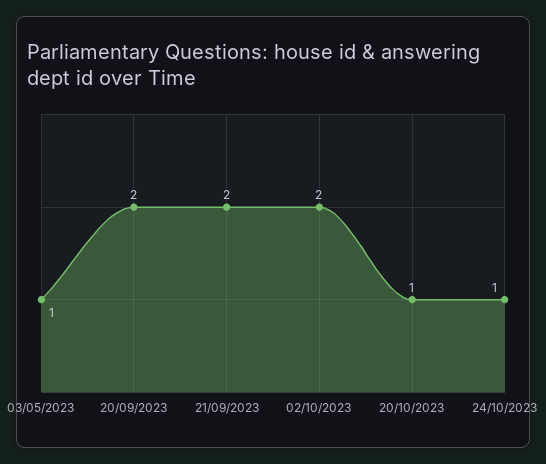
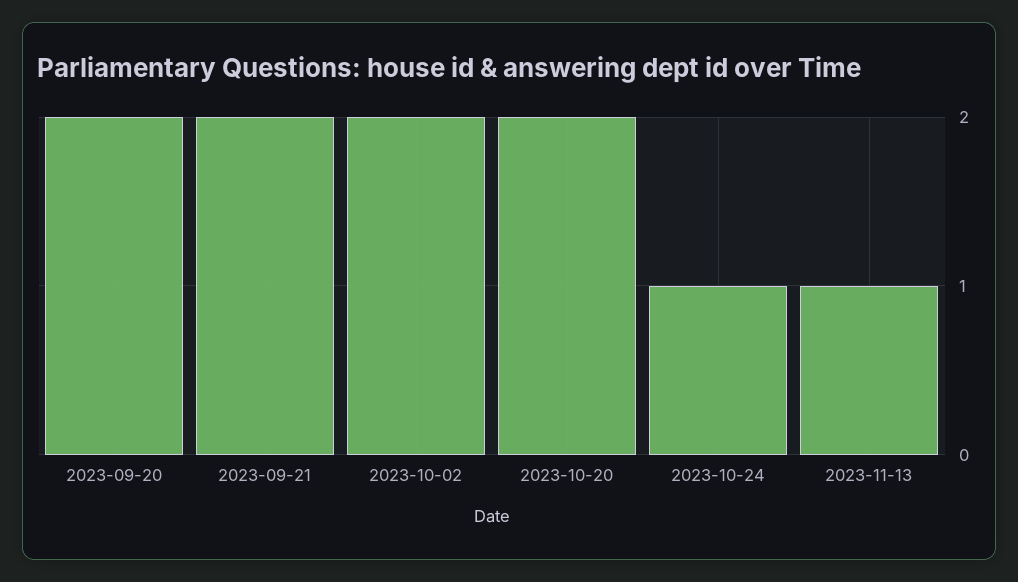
03/05/2023: 1 -> none
20/10/2023: 1 -> 2
2023-11-13: none -> 1

